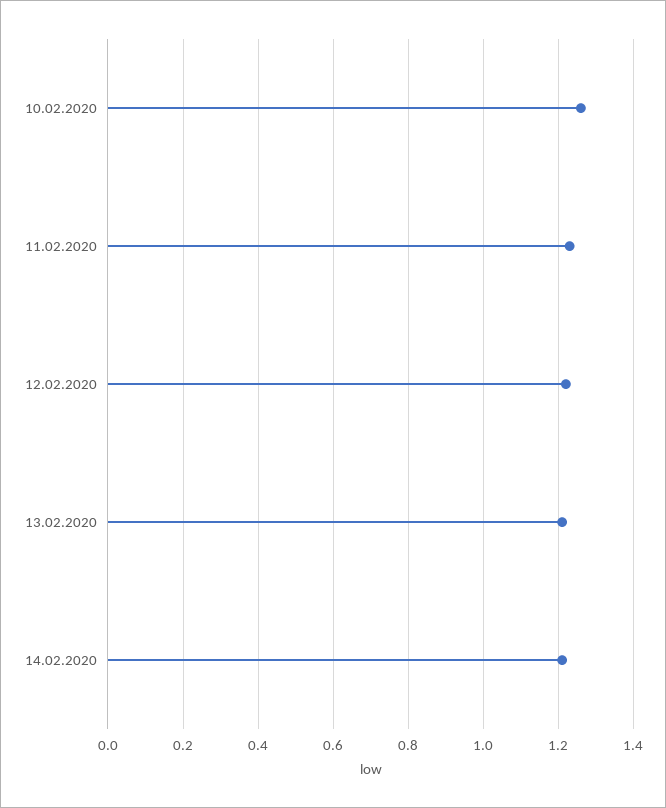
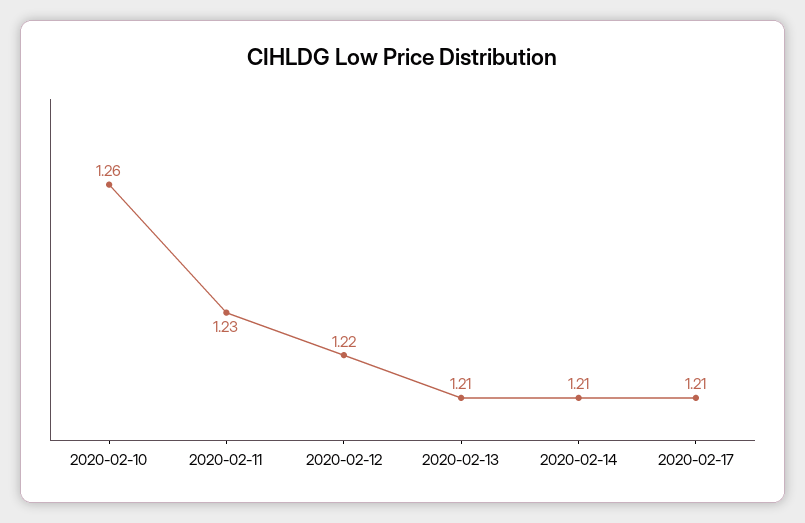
2020-02-17: none -> 1.21

